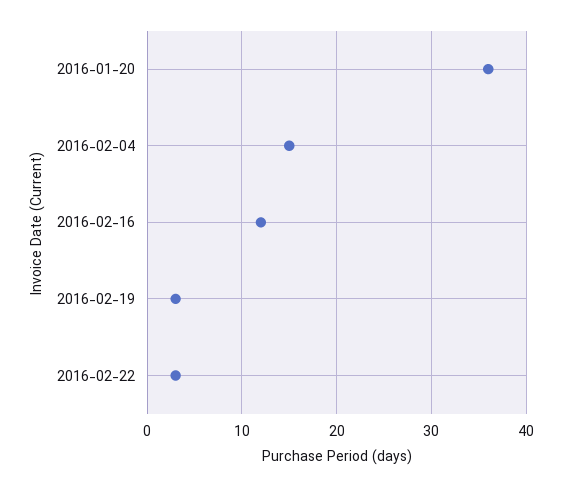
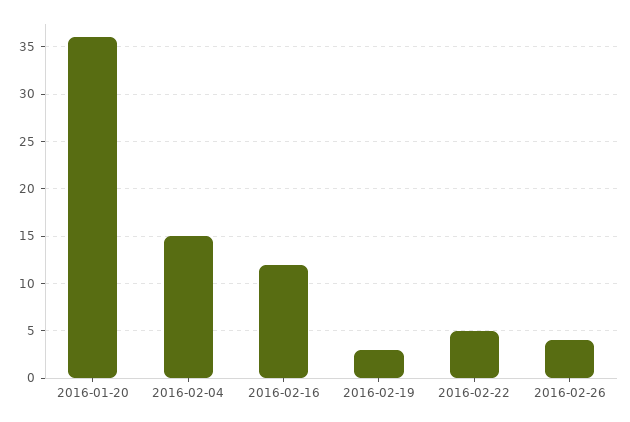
2016-02-22: 3 -> 5
2016-02-26: none -> 4

